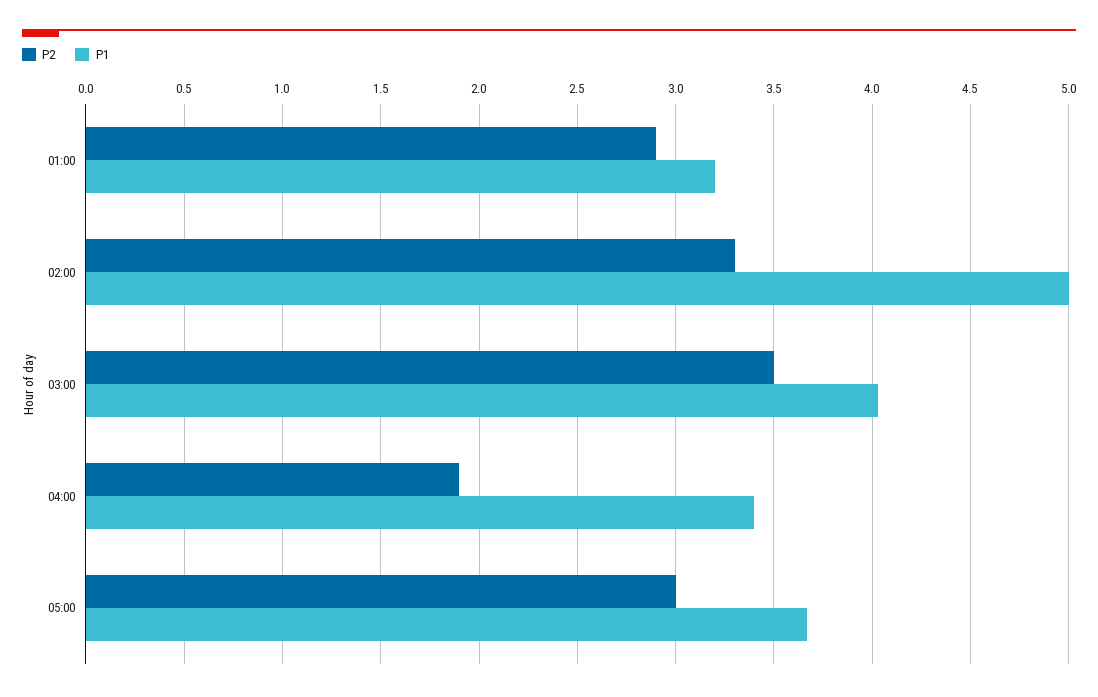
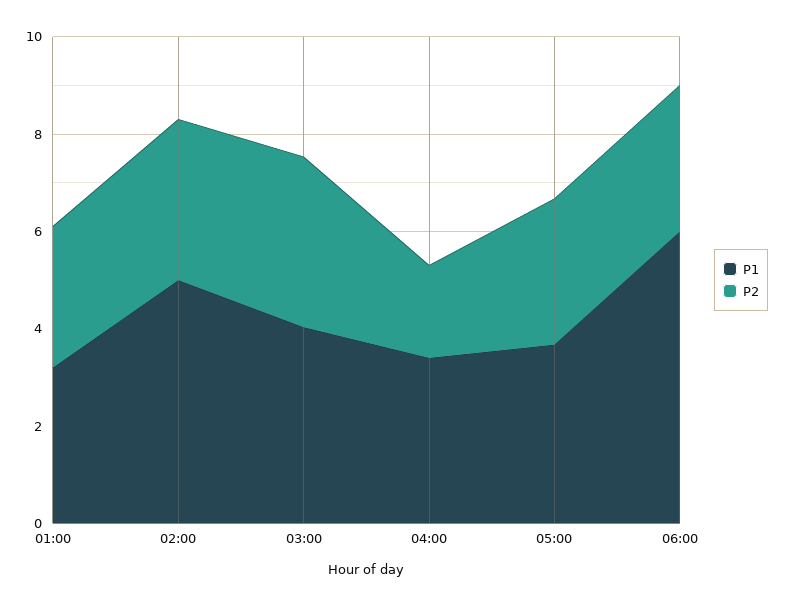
P1, 06:00: none -> 6
P2, 06:00: none -> 3

